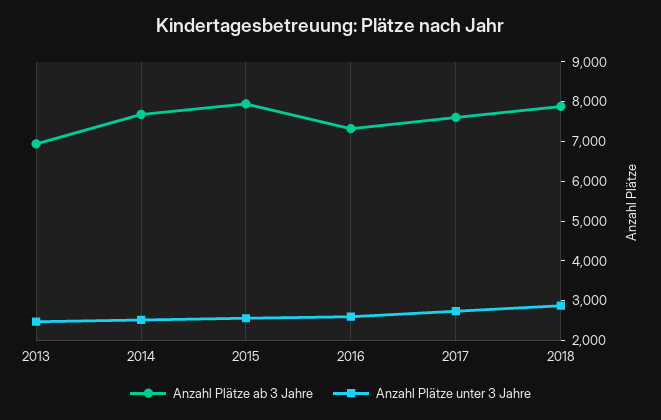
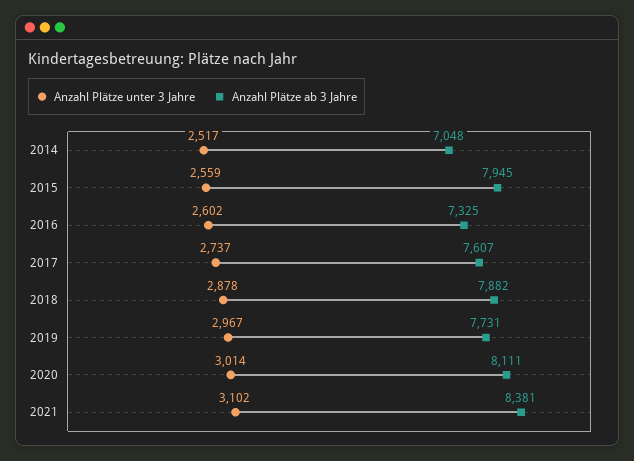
Anzahl Plätze ab 3 Jahre, 2013: 7000 -> none
Anzahl Plätze unter 3 Jahre, 2013: 2500 -> none
Anzahl Plätze ab 3 Jahre, 2014: 7750 -> 7048
Anzahl Plätze unter 3 Jahre, 2019: none -> 2967
Anzahl Plätze ab 3 Jahre, 2019: none -> 7731
Anzahl Plätze unter 3 Jahre, 2020: none -> 3014
Anzahl Plätze ab 3 Jahre, 2020: none -> 8111
Anzahl Plätze unter 3 Jahre, 2021: none -> 3102
Anzahl Plätze ab 3 Jahre, 2021: none -> 8381

